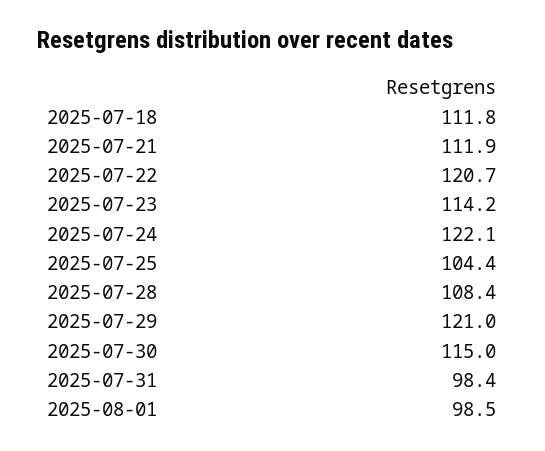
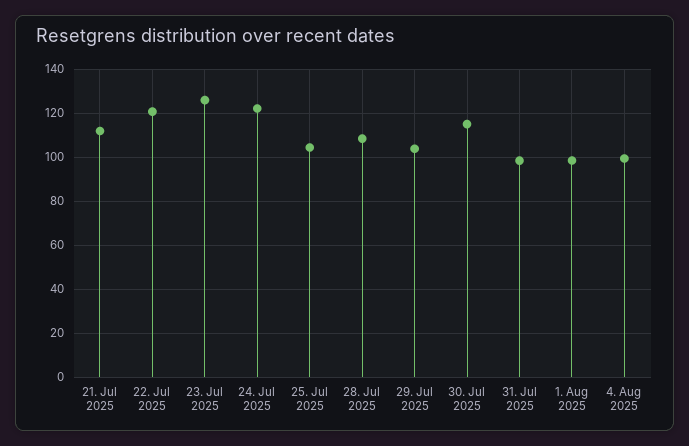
2025-07-18: 111.8 -> none
2025-07-23: 114.2 -> 125
2025-07-29: 121 -> 105
4. Aug 2025: none -> 100

